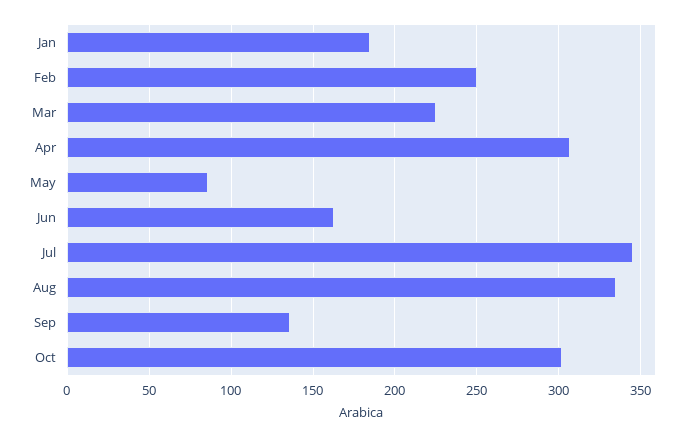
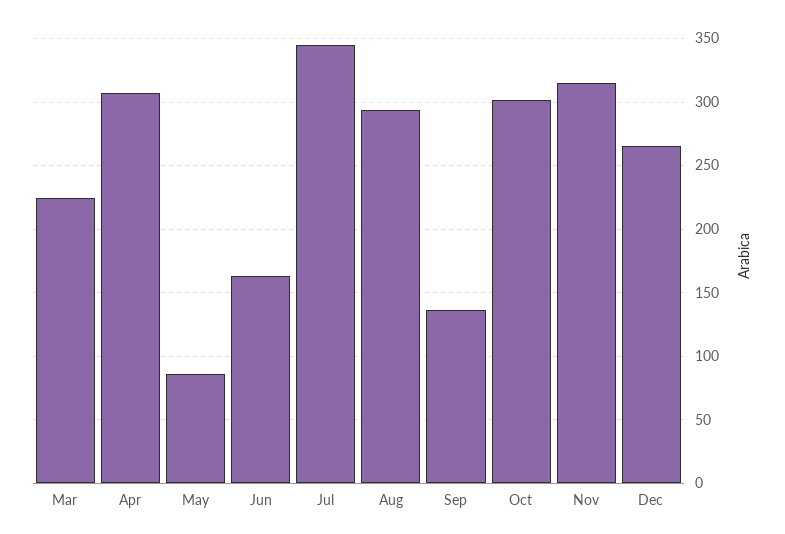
Jan: 185 -> none
Feb: 250 -> none
Aug: 335 -> 295
Nov: none -> 315
Dec: none -> 265

